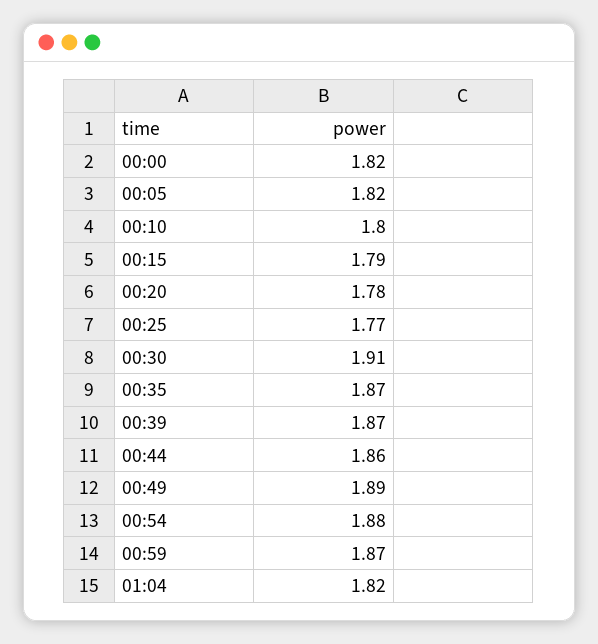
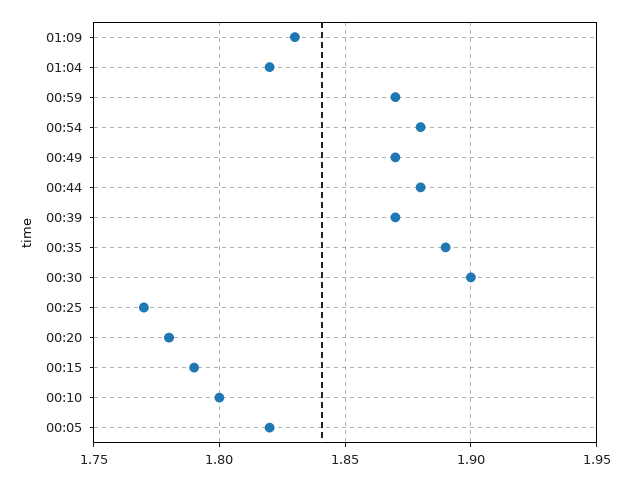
00:00: 1.82 -> none
00:30: 1.91 -> 1.9
00:35: 1.87 -> 1.89
00:44: 1.86 -> 1.88
00:49: 1.89 -> 1.87
01:09: none -> 1.83

